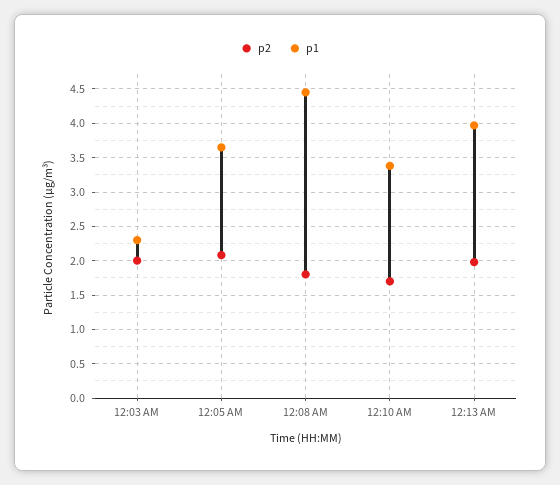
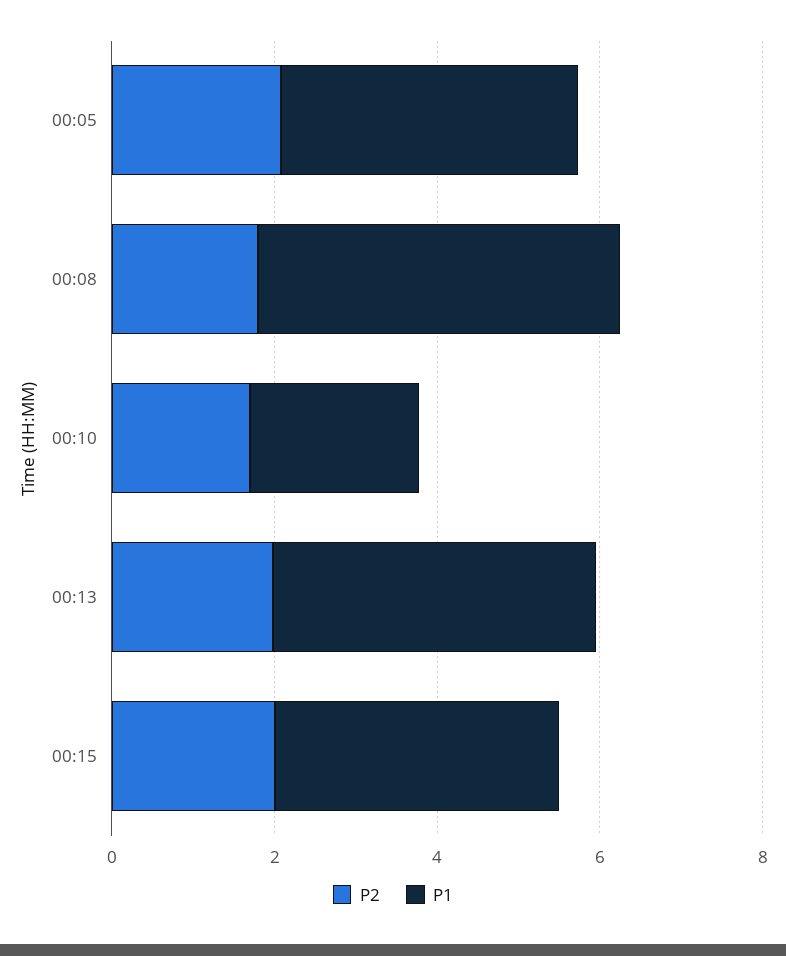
p2, 12:03 AM: 2 -> none
p1, 12:03 AM: 2.3 -> none
p1, 12:10 AM: 3.4 -> 2
p2, 00:15: none -> 2
p1, 00:15: none -> 3.5

